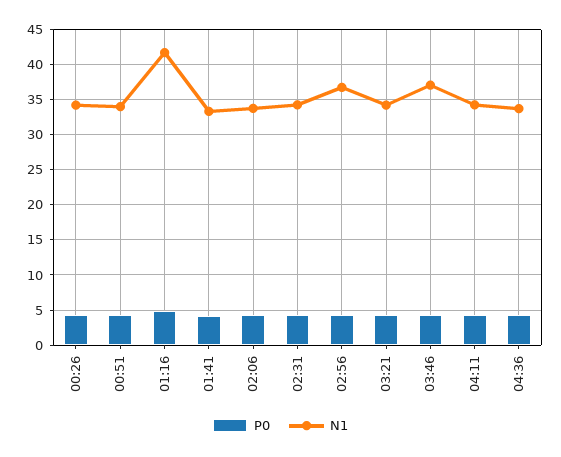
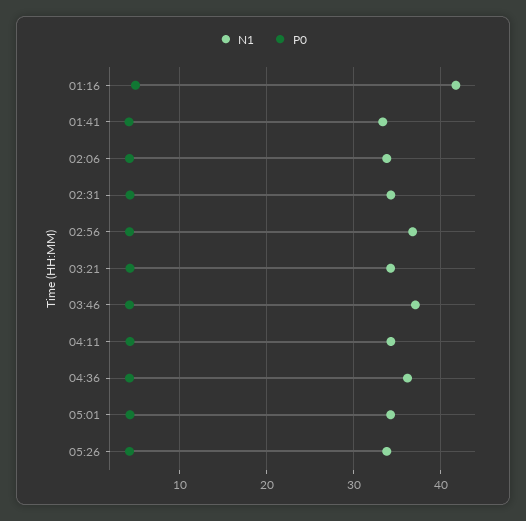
P0, 00:26: 4 -> none
N1, 00:26: 34 -> none
P0, 00:51: 4 -> none
N1, 00:51: 34 -> none
N1, 04:36: 34 -> 36
N1, 05:01: none -> 34
P0, 05:01: none -> 4
N1, 05:26: none -> 34
P0, 05:26: none -> 4

